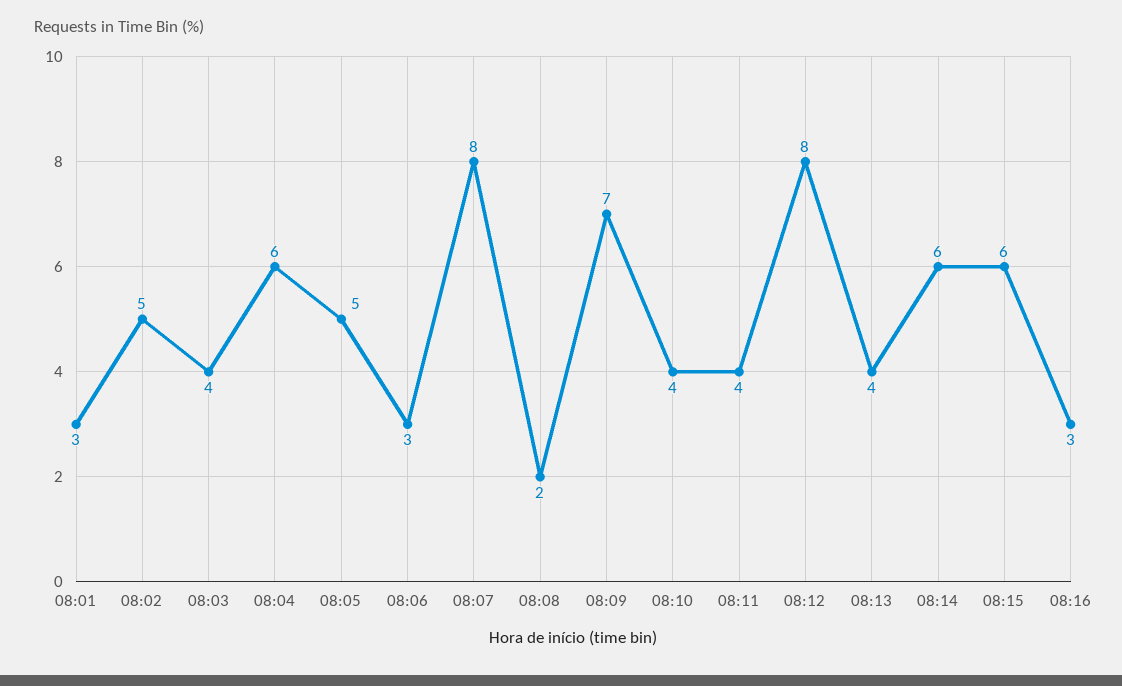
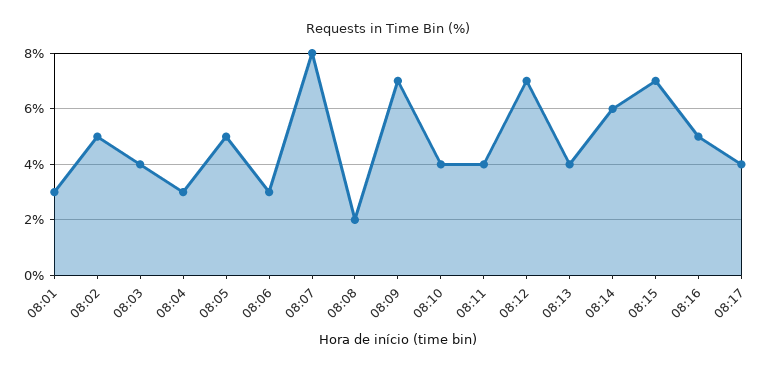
08:04: 6 -> 3
08:12: 8 -> 7
08:15: 6 -> 7
08:16: 3 -> 5
08:17: none -> 4

